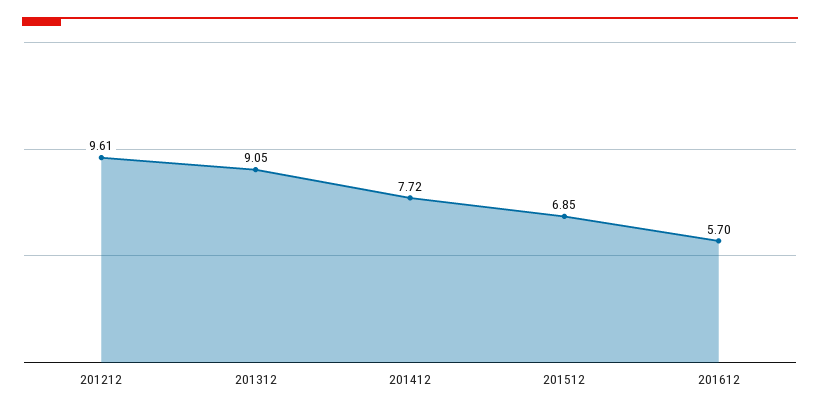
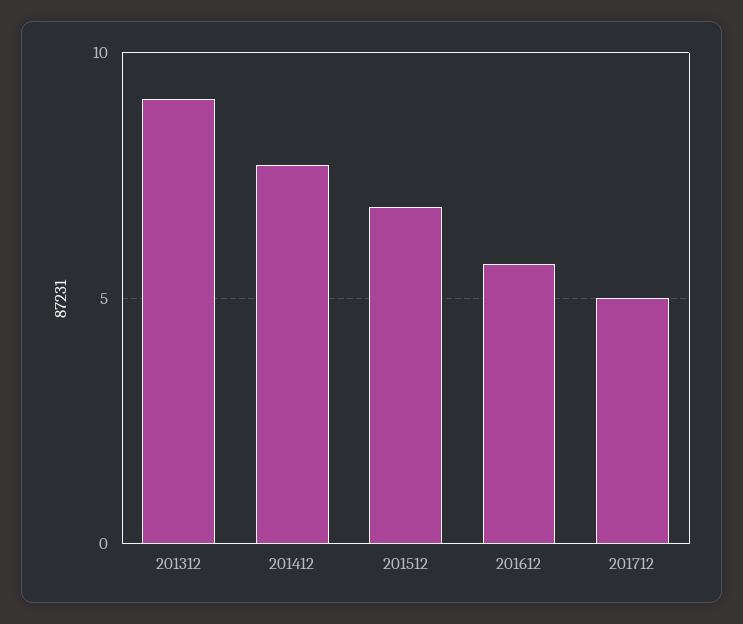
201212: 9.61 -> none
201712: none -> 5

